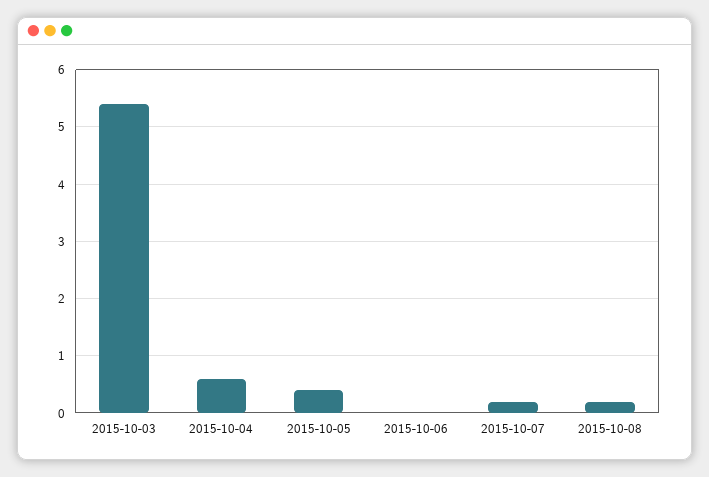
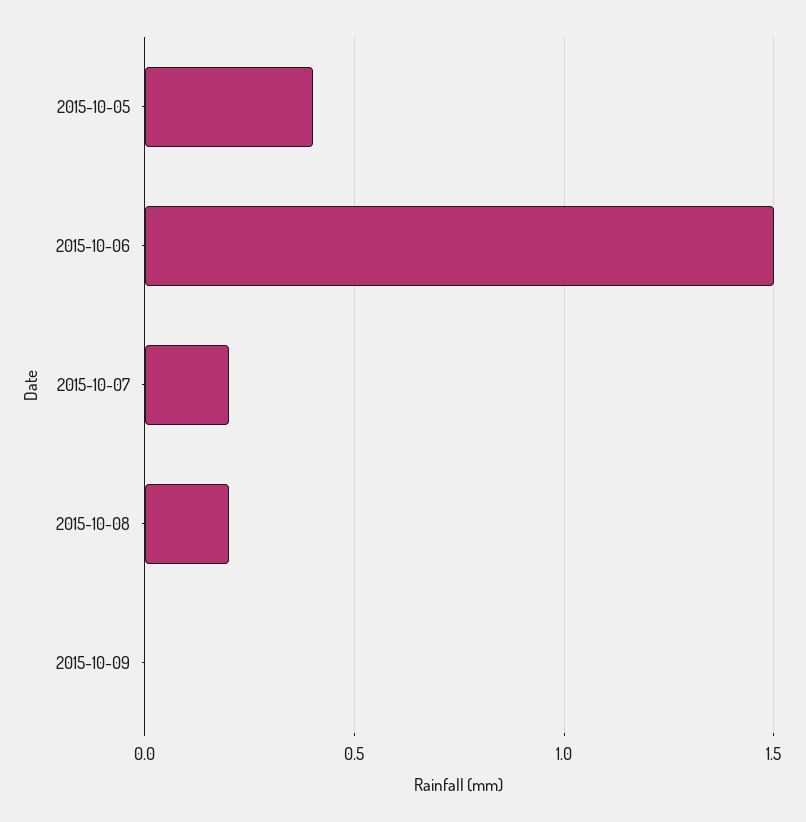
2015-10-03: 5.5 -> none
2015-10-04: 0.5 -> none
2015-10-06: 0 -> 1.5
2015-10-09: none -> 0

